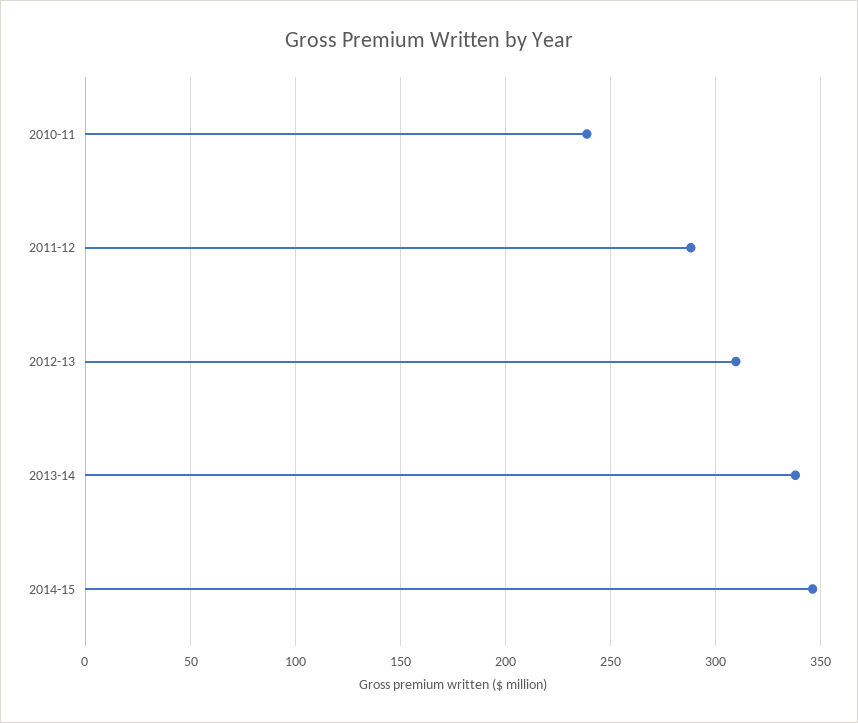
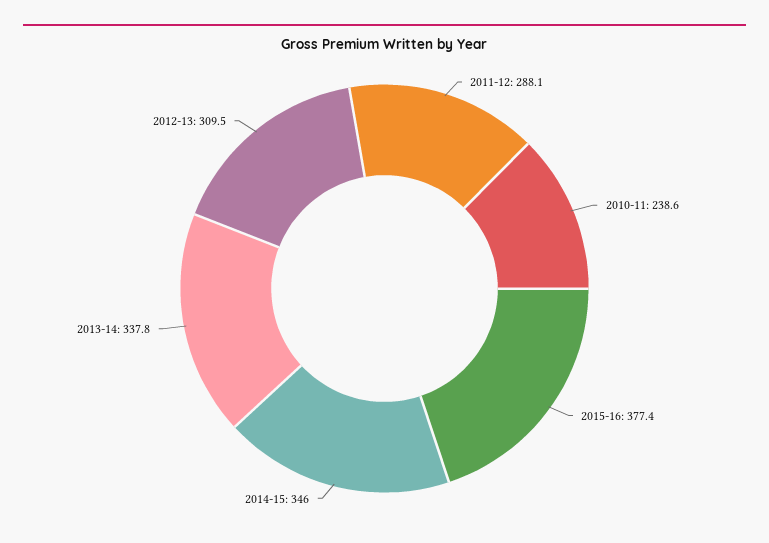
2015-16: none -> 377.4

